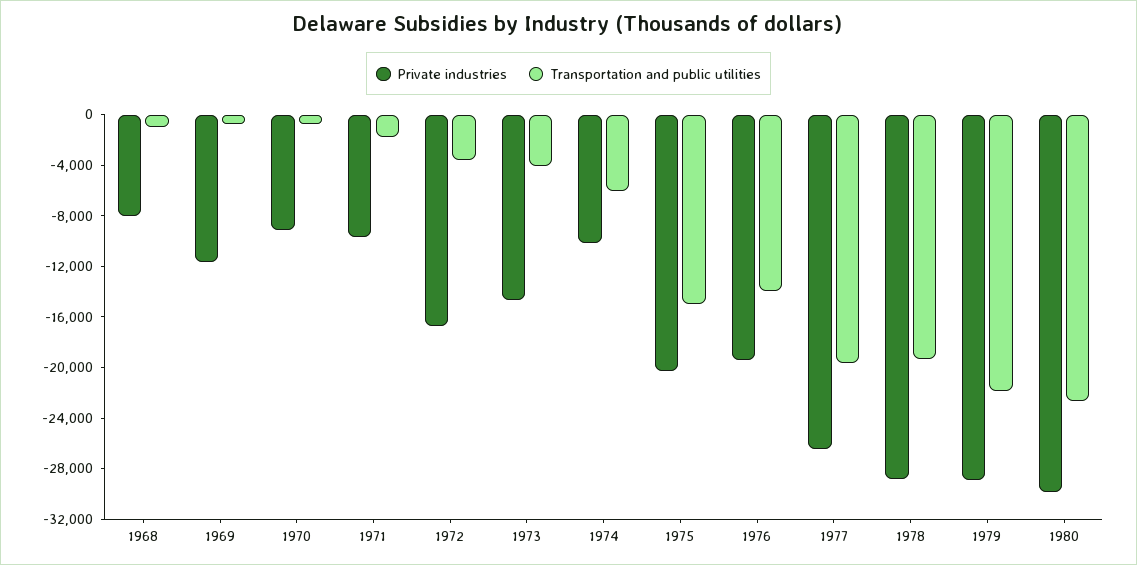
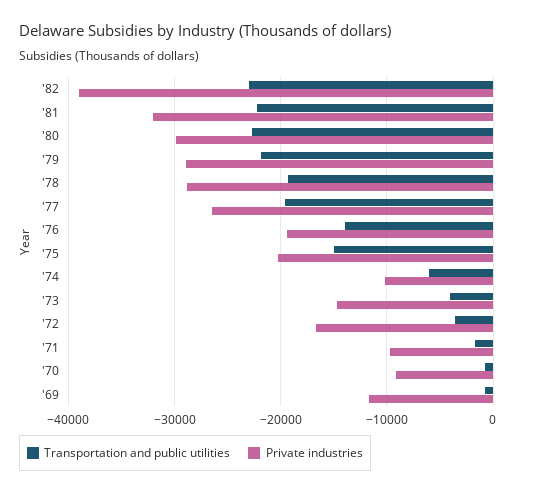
Private industries, 1968: -8000 -> none
Transportation and public utilities, 1968: -1000 -> none
Transportation and public utilities, '82: none -> -23000
Private industries, '82: none -> -39000
Transportation and public utilities, '81: none -> -22000
Private industries, '81: none -> -32000

